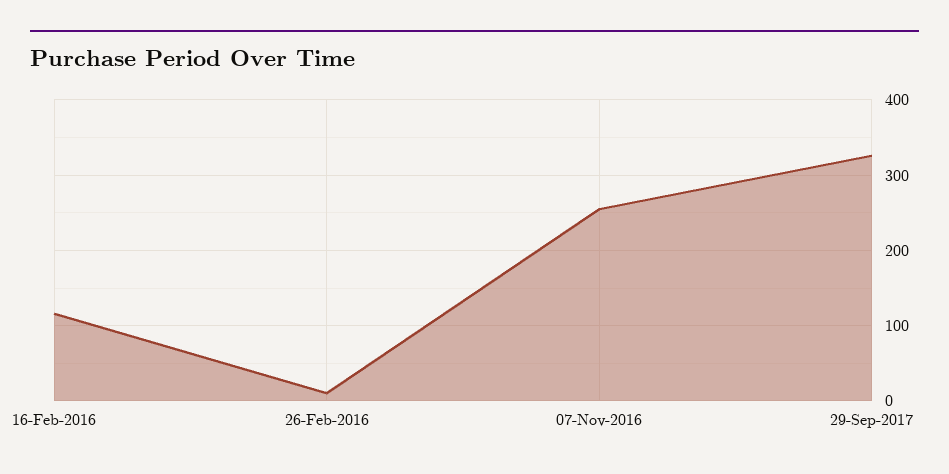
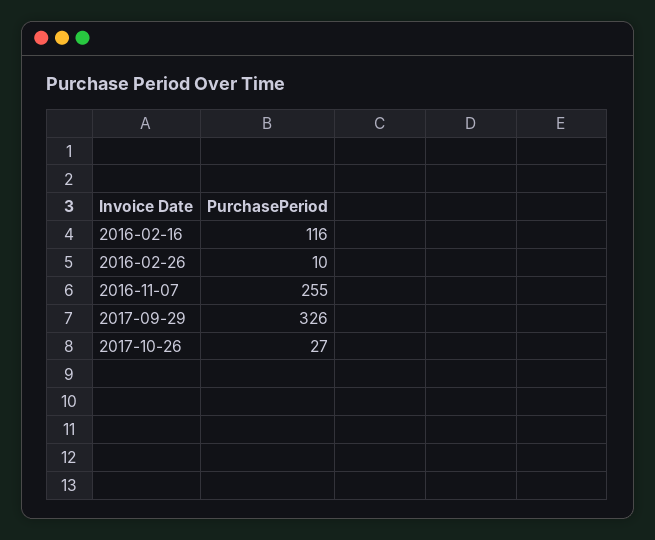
2017-10-26: none -> 27

